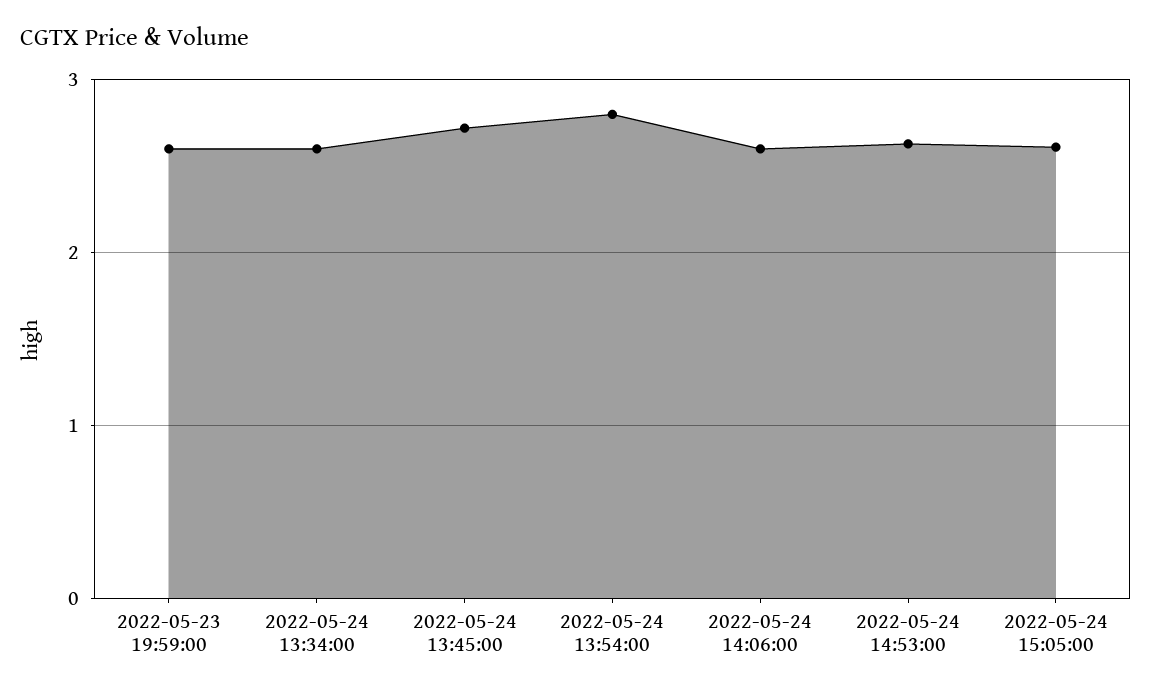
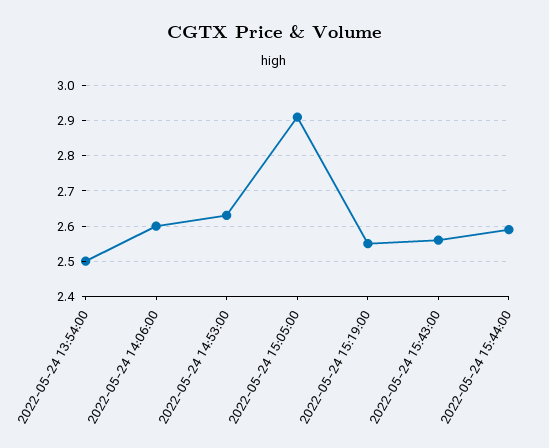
2022-05-23 19:59:00: 2.6 -> none
2022-05-24 13:34:00: 2.6 -> none
2022-05-24 13:45:00: 2.7 -> none
2022-05-24 13:54:00: 2.8 -> 2.5
2022-05-24 15:05:00: 2.6 -> 2.9
2022-05-24 15:19:00: none -> 2.55
2022-05-24 15:43:00: none -> 2.55
2022-05-24 15:44:00: none -> 2.6

